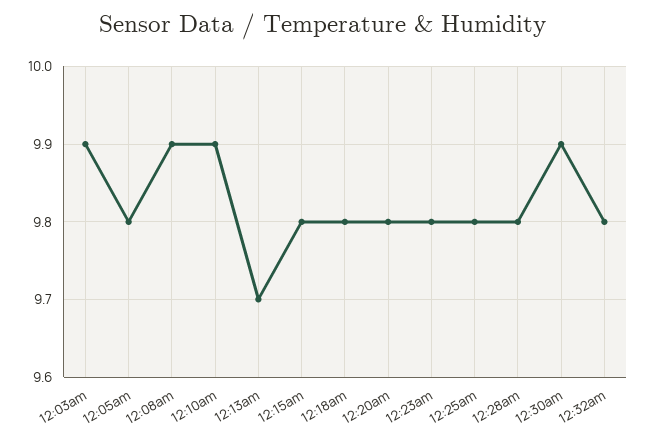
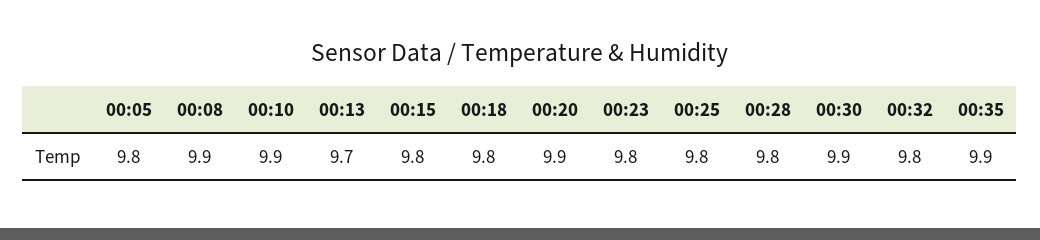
12:03am: 9.9 -> none
12:20am: 9.8 -> 9.9
00:35: none -> 9.9

